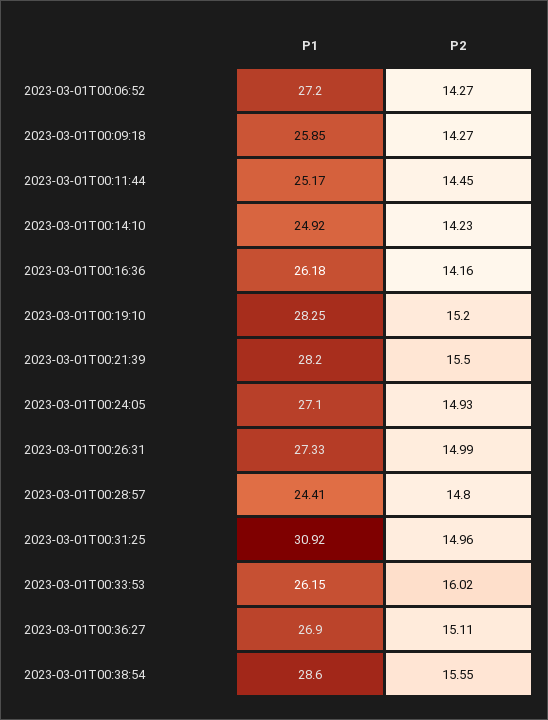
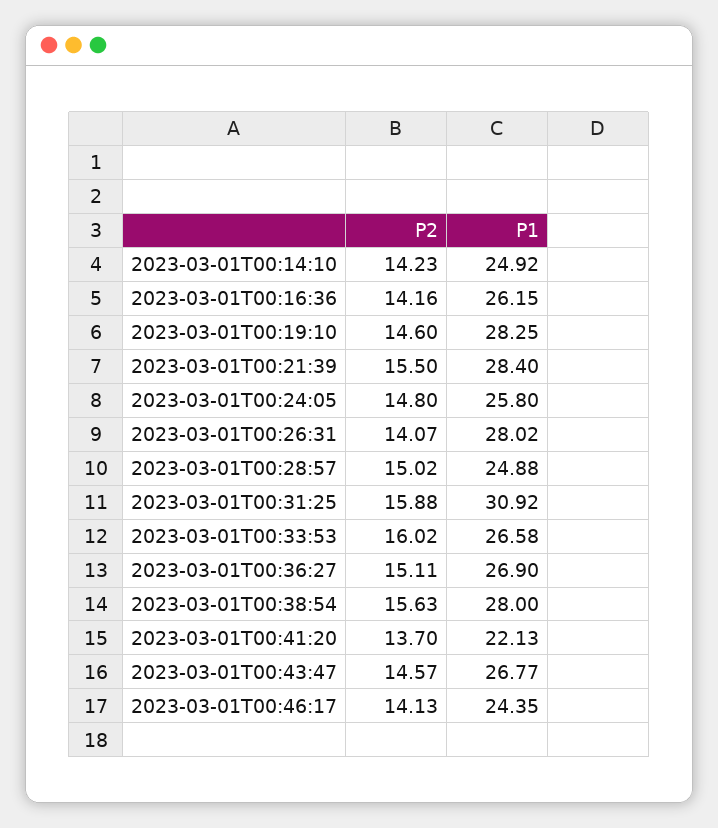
P1, 2023-03-01T00:06:52: 27.2 -> none
P2, 2023-03-01T00:06:52: 14.27 -> none
P1, 2023-03-01T00:09:18: 25.85 -> none
P2, 2023-03-01T00:09:18: 14.27 -> none
P1, 2023-03-01T00:11:44: 25.17 -> none
P2, 2023-03-01T00:11:44: 14.45 -> none
P1, 2023-03-01T00:16:36: 26.18 -> 26.15
P2, 2023-03-01T00:19:10: 15.2 -> 14.6
P1, 2023-03-01T00:21:39: 28.2 -> 28.4
P1, 2023-03-01T00:24:05: 27.1 -> 25.8
P2, 2023-03-01T00:24:05: 14.93 -> 14.8
P1, 2023-03-01T00:26:31: 27.33 -> 28.02
P2, 2023-03-01T00:26:31: 14.99 -> 14.07
P1, 2023-03-01T00:28:57: 24.41 -> 24.88
P2, 2023-03-01T00:28:57: 14.8 -> 15.02
P2, 2023-03-01T00:31:25: 14.96 -> 15.88
P1, 2023-03-01T00:33:53: 26.15 -> 26.58
P1, 2023-03-01T00:38:54: 28.6 -> 28
P2, 2023-03-01T00:38:54: 15.55 -> 15.63
P2, 2023-03-01T00:41:20: none -> 13.7
P1, 2023-03-01T00:41:20: none -> 22.13
P2, 2023-03-01T00:43:47: none -> 14.57
P1, 2023-03-01T00:43:47: none -> 26.77
P2, 2023-03-01T00:46:17: none -> 14.13
P1, 2023-03-01T00:46:17: none -> 24.35

